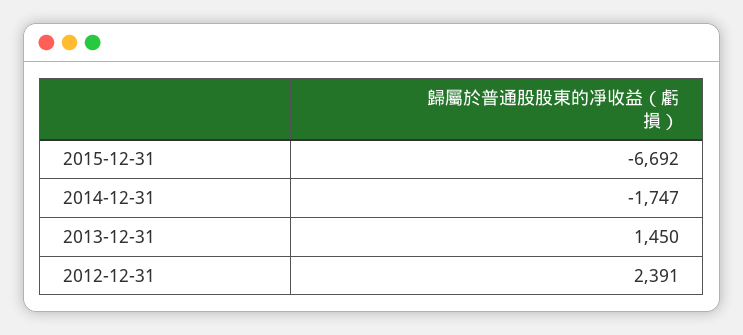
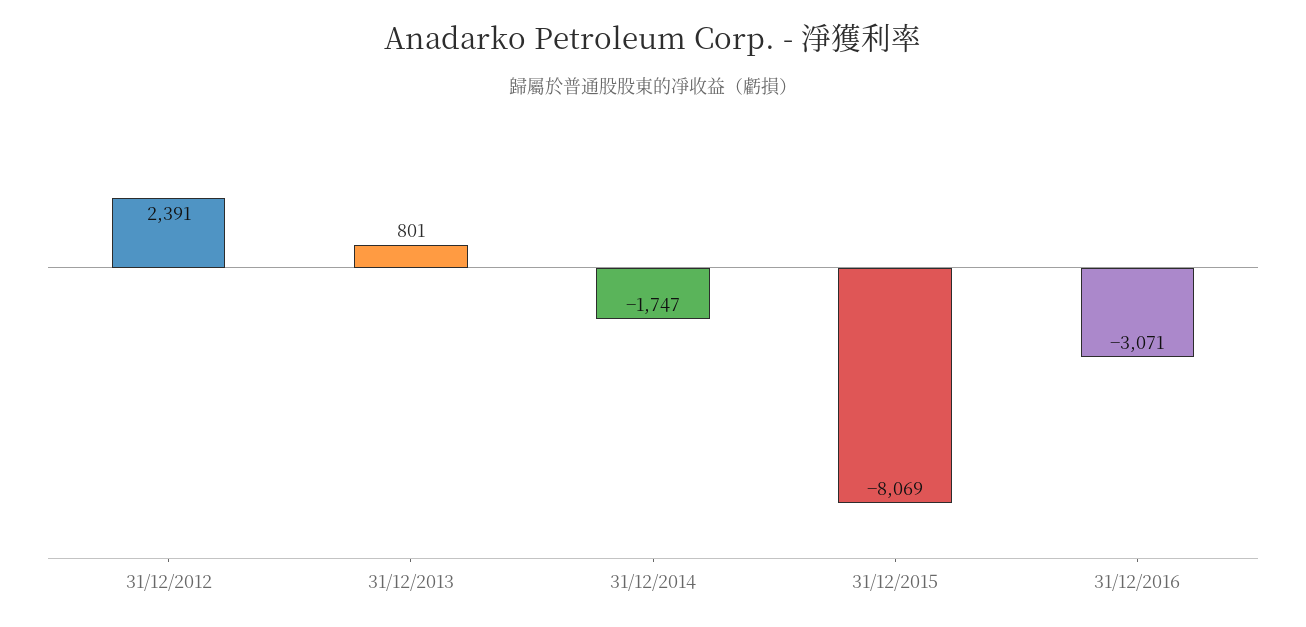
2015-12-31: -6692 -> -8069
2013-12-31: 1450 -> 801
31/12/2016: none -> -3071

